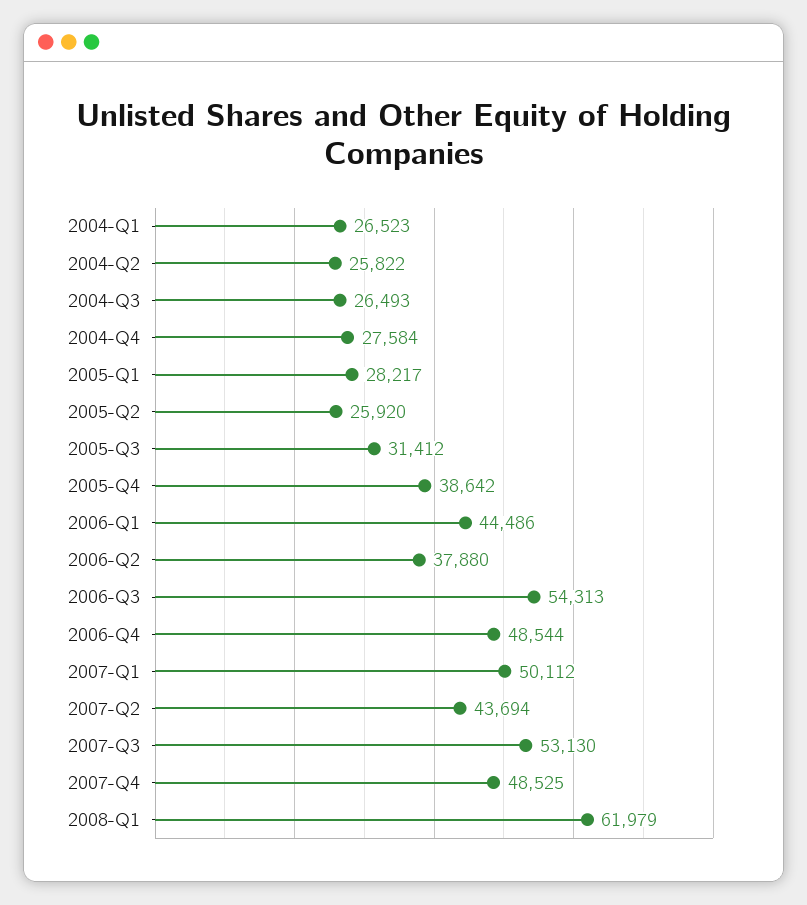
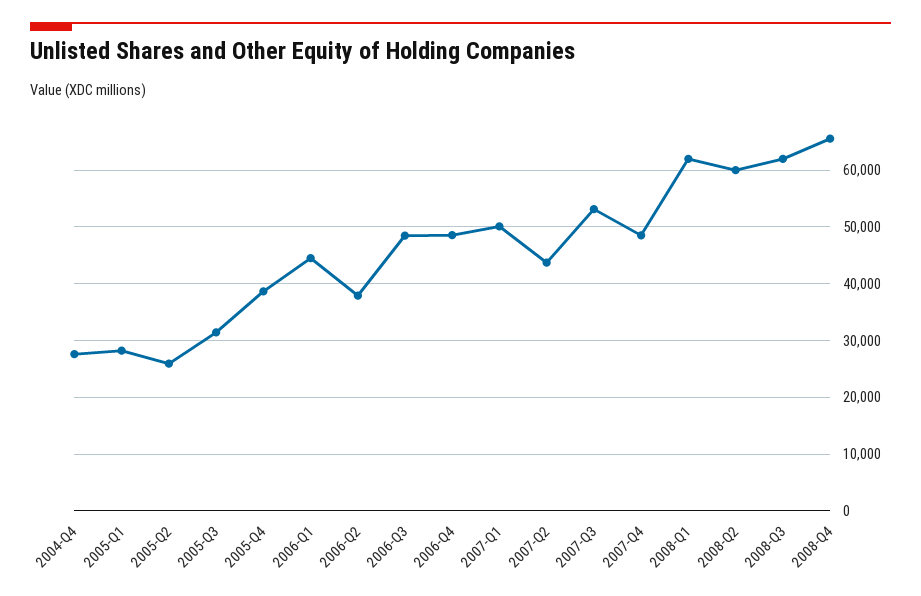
2004-Q1: 26523 -> none
2004-Q2: 25822 -> none
2004-Q3: 26493 -> none
2006-Q3: 54313 -> 48000
2008-Q2: none -> 60000
2008-Q3: none -> 62000
2008-Q4: none -> 66000

